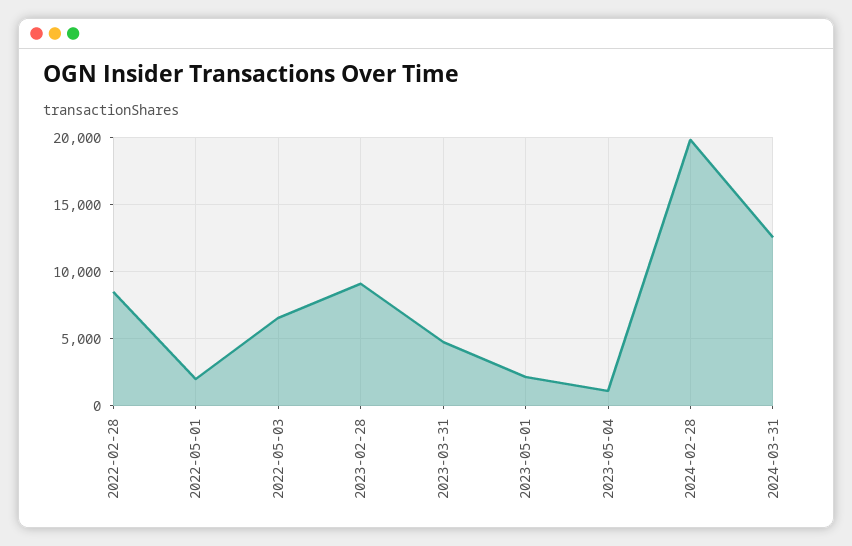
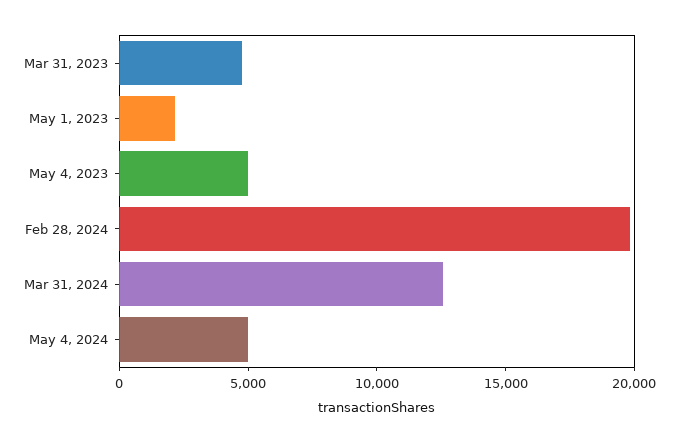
2022-02-28: 8500 -> none
2022-05-01: 2000 -> none
2022-05-03: 6500 -> none
2023-02-28: 9000 -> none
2023-05-04: 1000 -> 5000
May 4, 2024: none -> 5000

